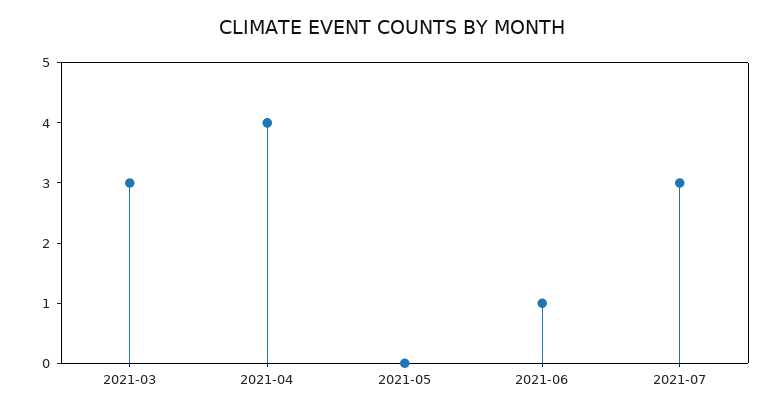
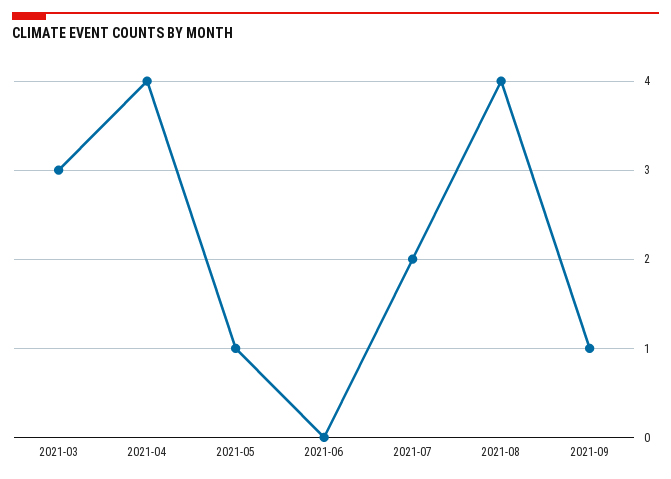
2021-05: 0 -> 1
2021-06: 1 -> 0
2021-07: 3 -> 2
2021-08: none -> 4
2021-09: none -> 1

